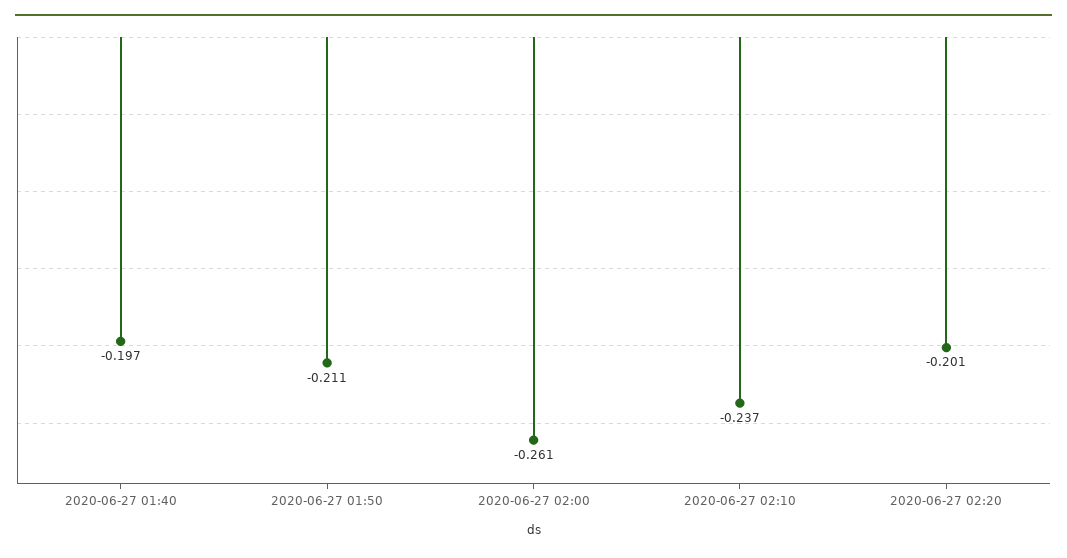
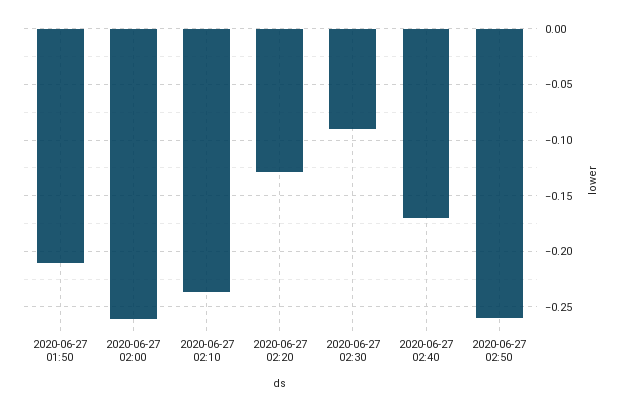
2020-06-27 01:40: -0.197 -> none
2020-06-27 02:20: -0.201 -> -0.13
2020-06-27 02:30: none -> -0.09
2020-06-27 02:40: none -> -0.17
2020-06-27 02:50: none -> -0.26

